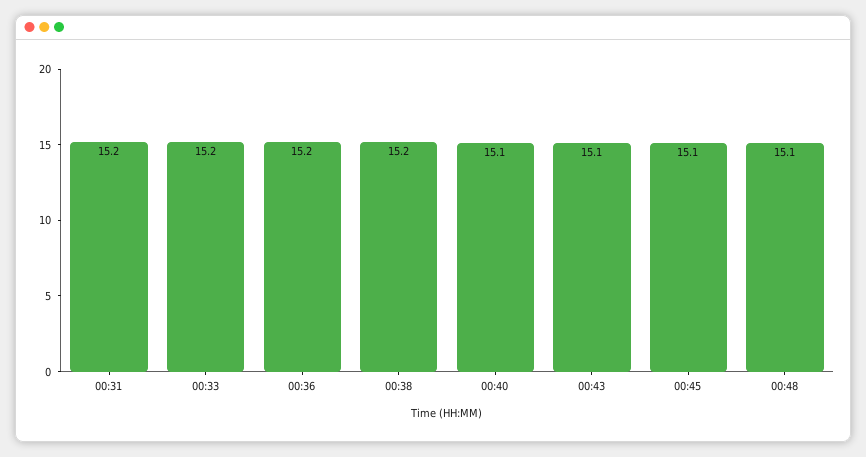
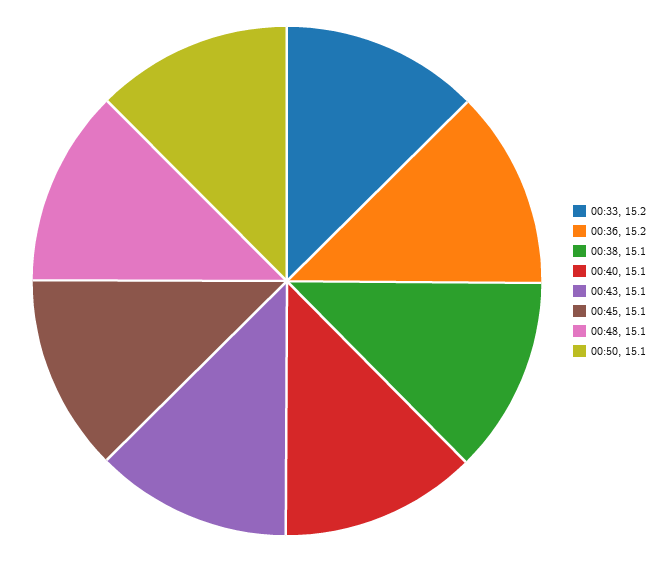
00:31: 15.2 -> none
00:38: 15.2 -> 15.1
00:50: none -> 15.1

